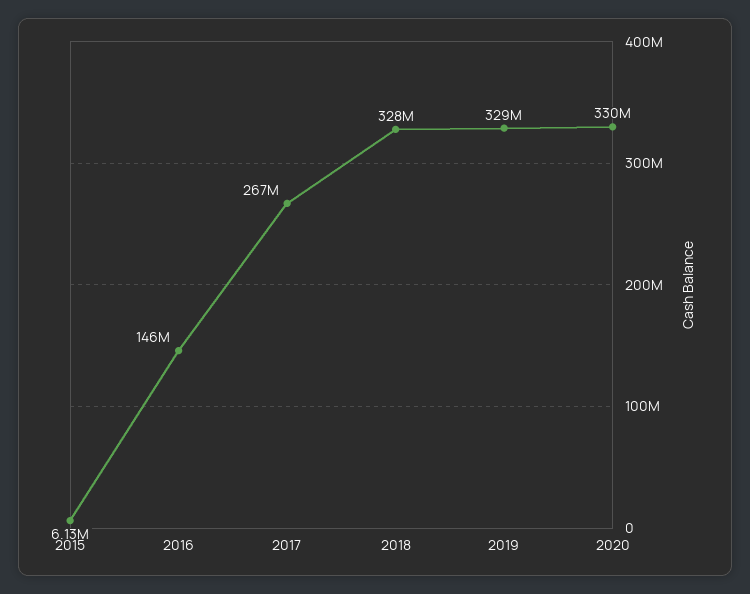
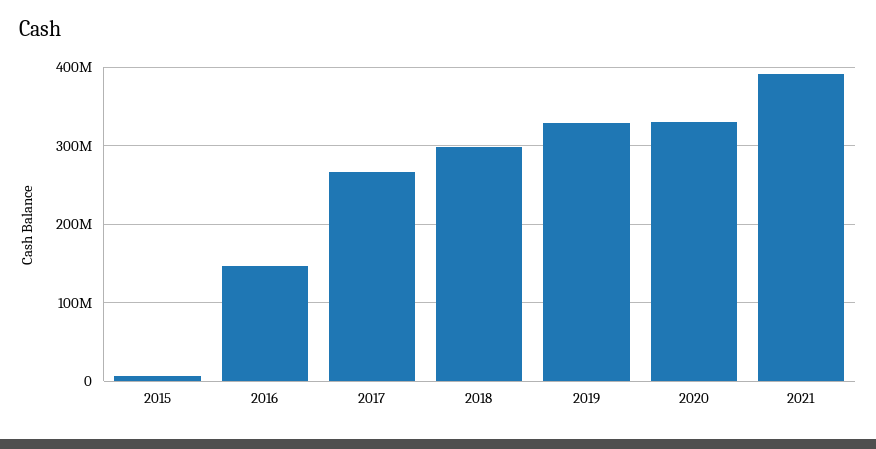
2018: 328000000 -> 300000000
2021: none -> 390000000

